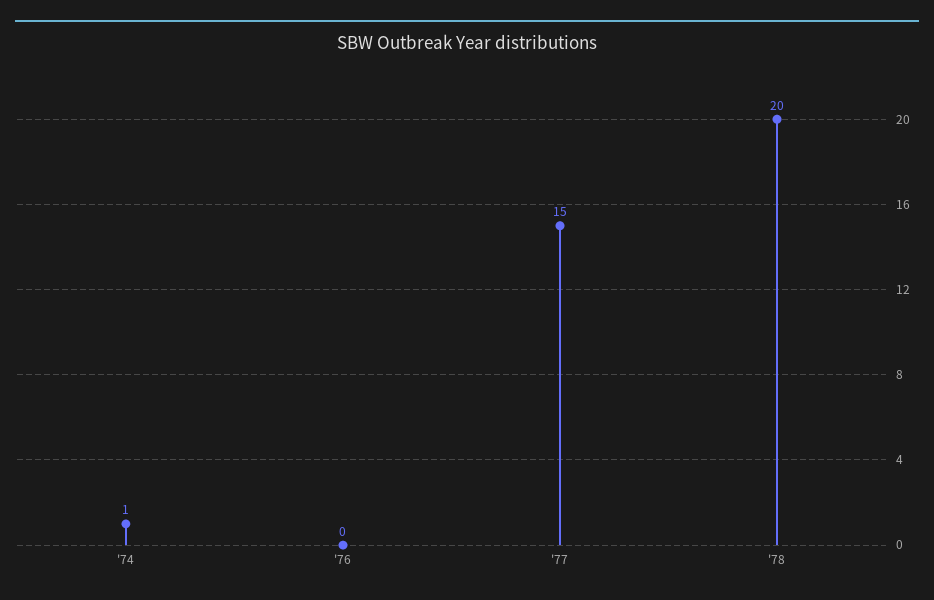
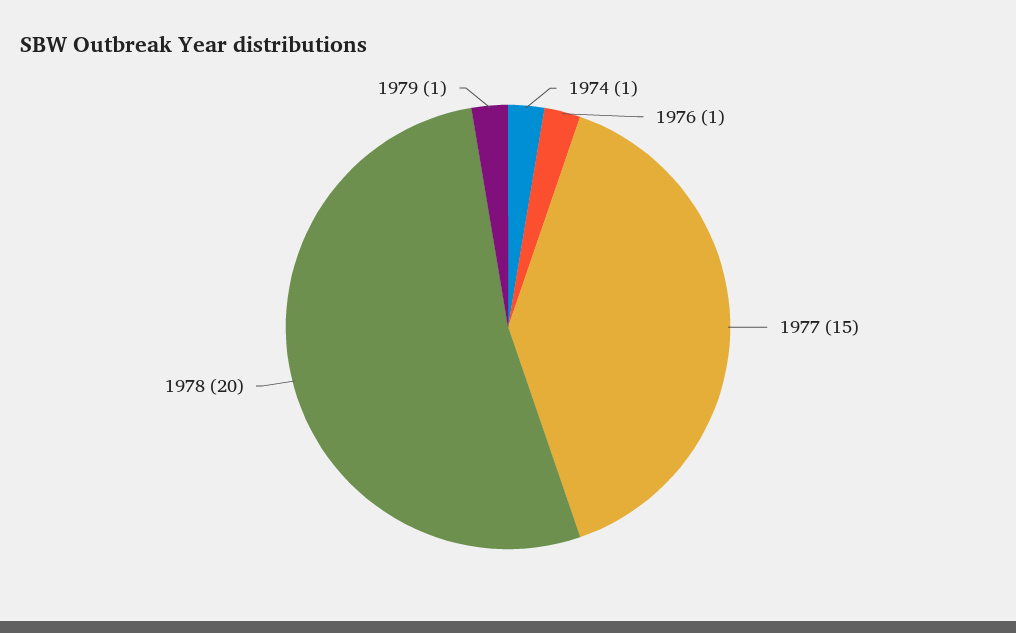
'76: 0 -> 1
1979: none -> 1

